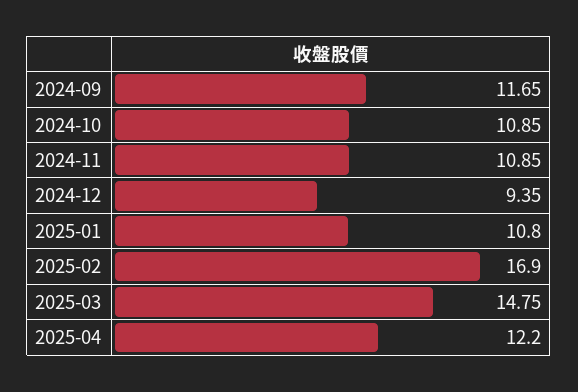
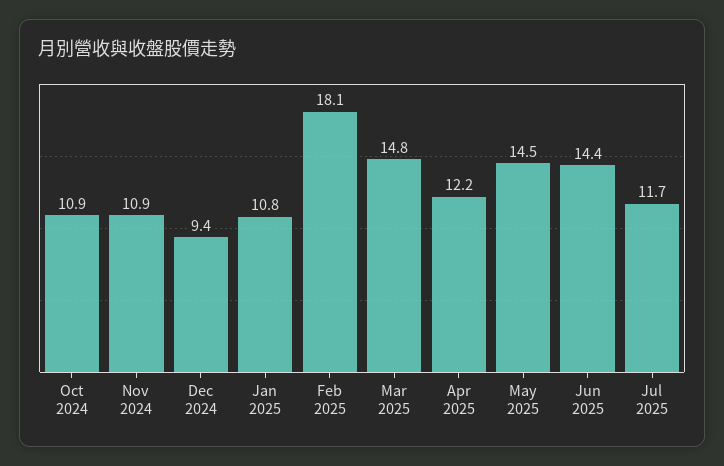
2024-09: 11.65 -> none
2025-02: 16.9 -> 18.1
May 2025: none -> 14.5
Jun 2025: none -> 14.4
Jul 2025: none -> 11.7

